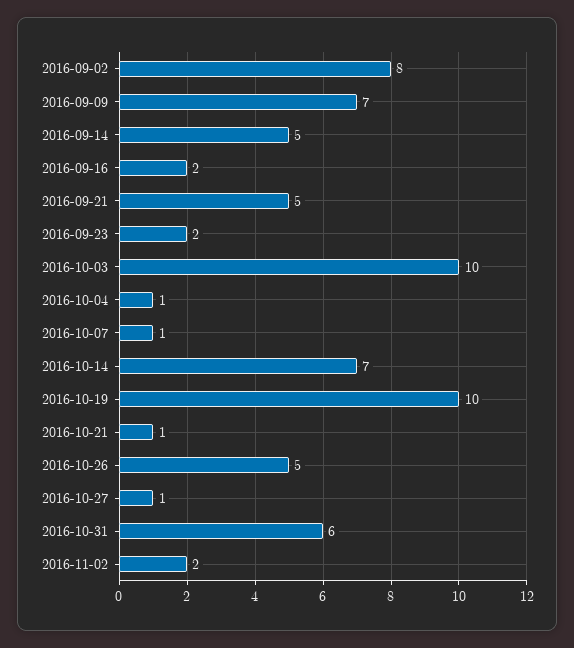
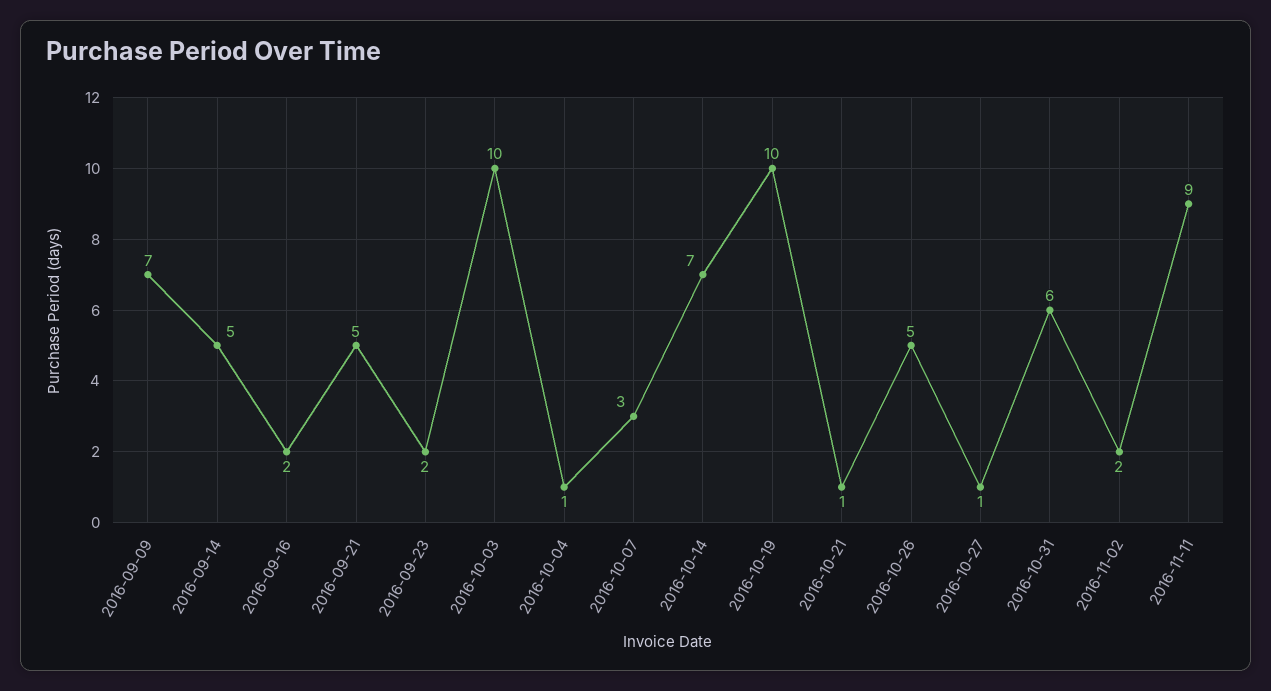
2016-09-02: 8 -> none
2016-10-07: 1 -> 3
2016-11-11: none -> 9

